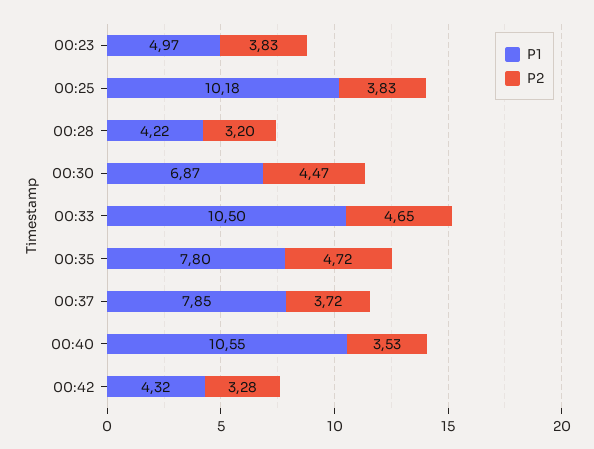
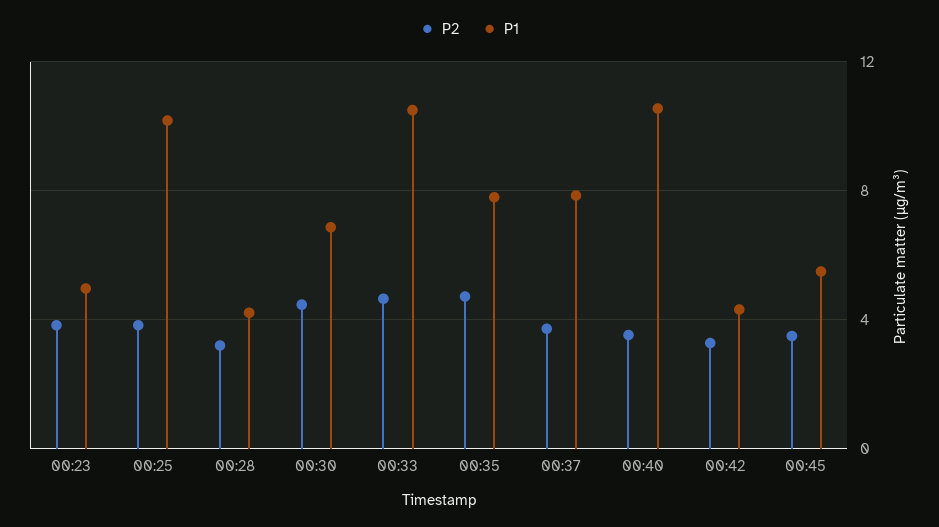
P2, 00:45: none -> 3.5
P1, 00:45: none -> 5.5

